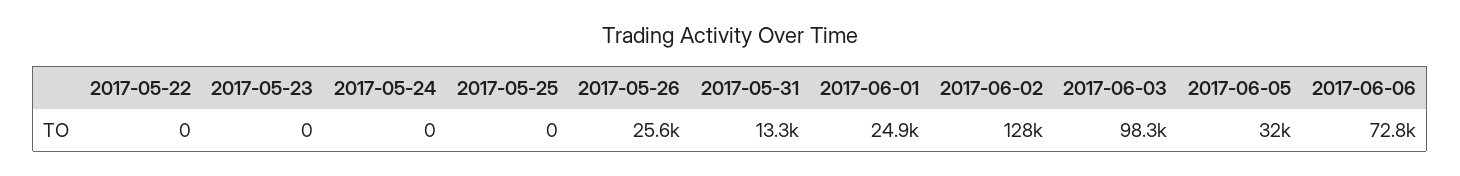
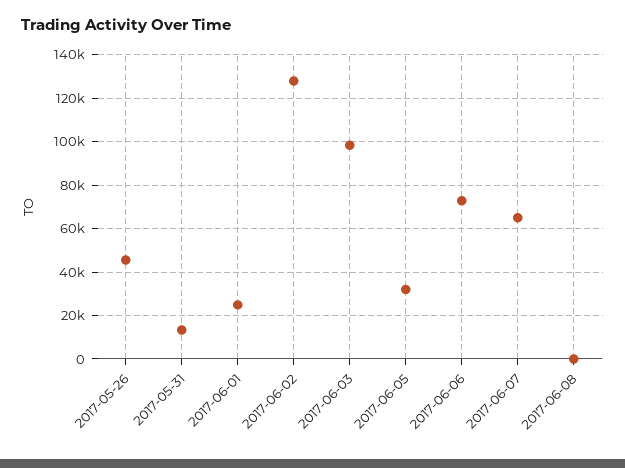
2017-05-22: 0 -> none
2017-05-23: 0 -> none
2017-05-24: 0 -> none
2017-05-25: 0 -> none
2017-05-26: 25600 -> 45000
2017-06-07: none -> 65000
2017-06-08: none -> 0

